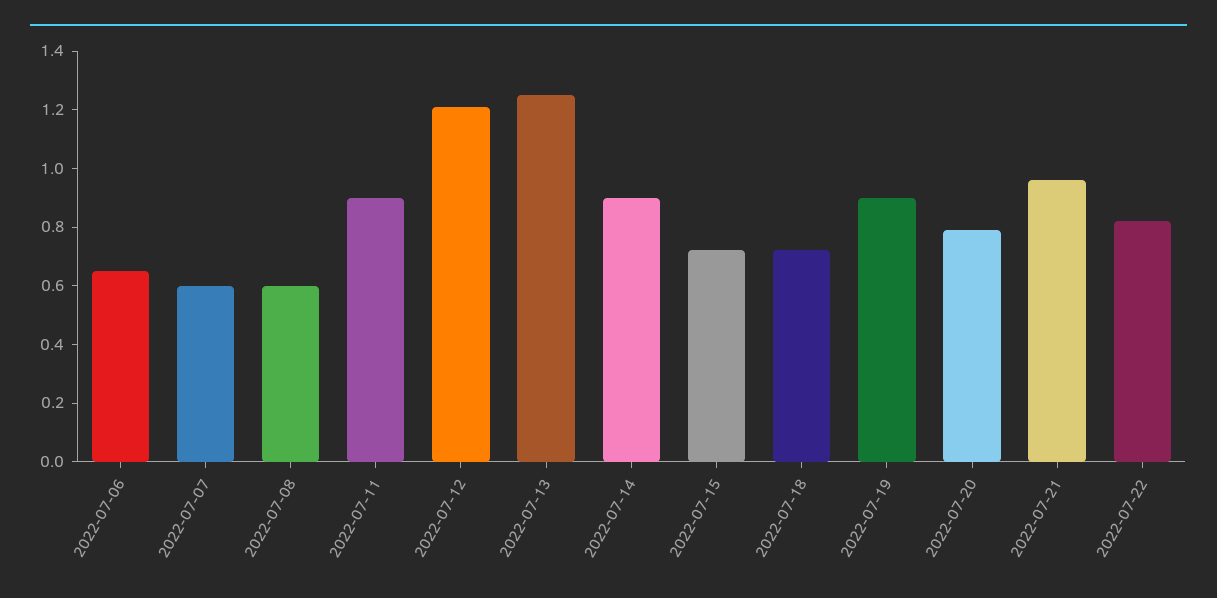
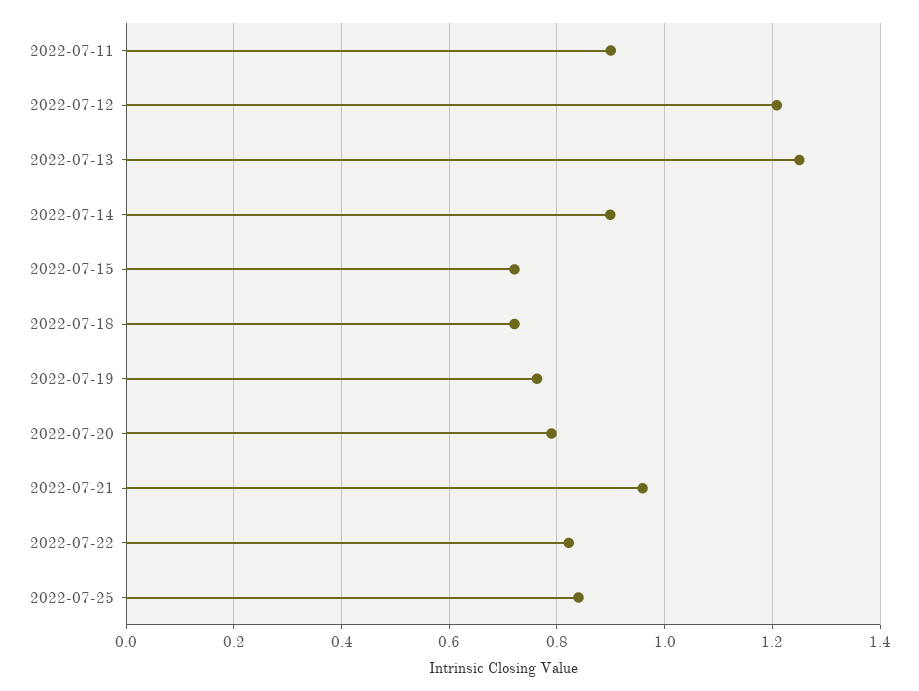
2022-07-06: 0.65 -> none
2022-07-07: 0.6 -> none
2022-07-08: 0.6 -> none
2022-07-19: 0.9 -> 0.76
2022-07-25: none -> 0.84

